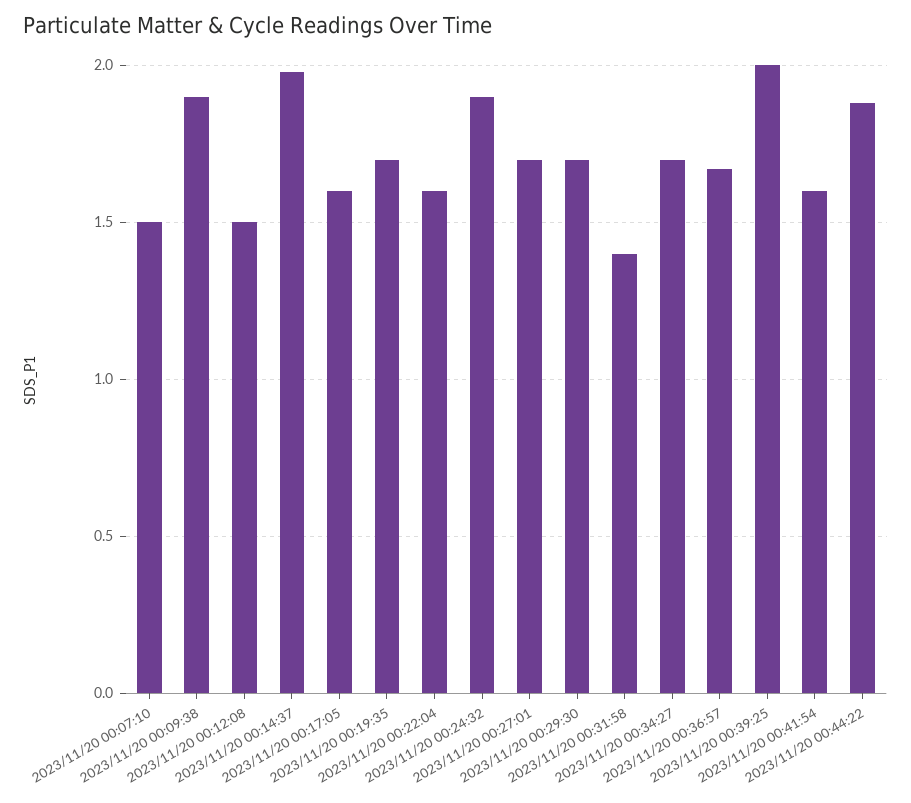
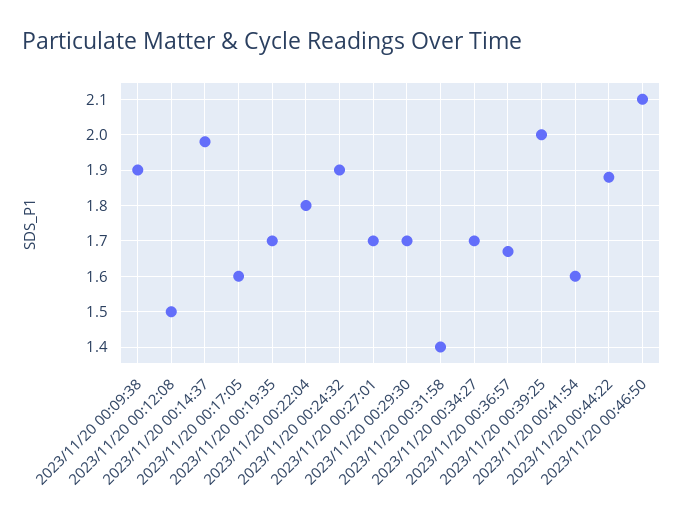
2023/11/20 00:07:10: 1.5 -> none
2023/11/20 00:22:04: 1.6 -> 1.8
2023/11/20 00:46:50: none -> 2.1

